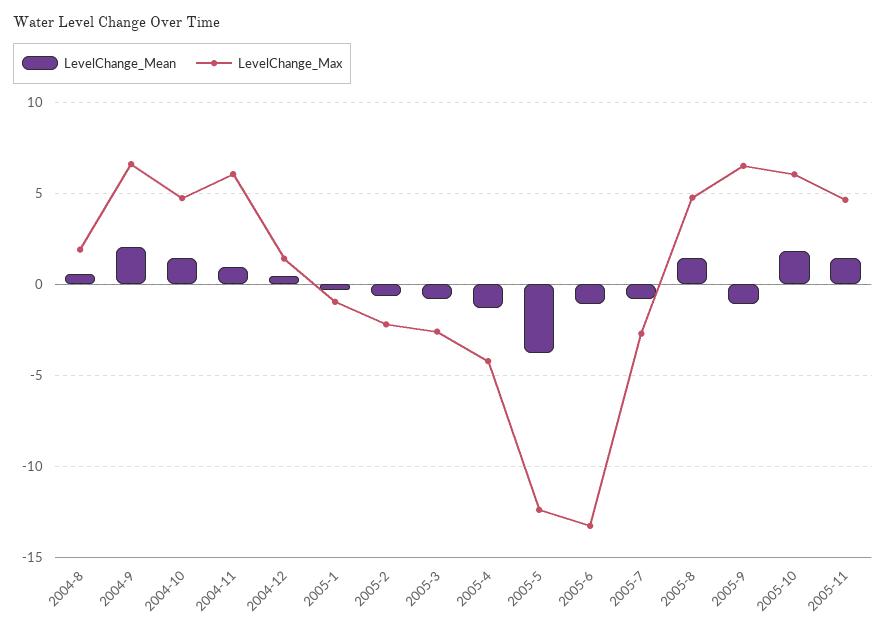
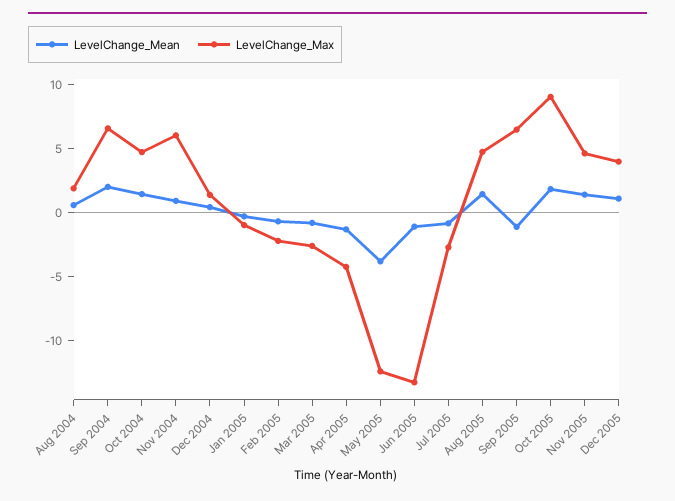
LevelChange_Max, 2005-10: 6 -> 9
LevelChange_Mean, Dec 2005: none -> 1
LevelChange_Max, Dec 2005: none -> 4

